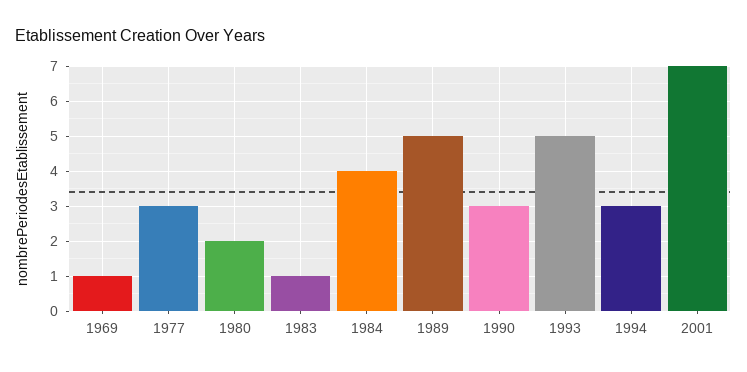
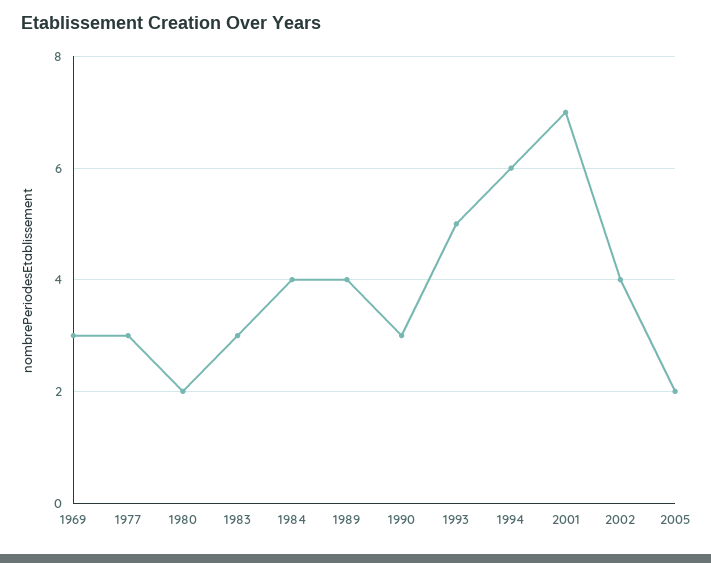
1969: 1 -> 3
1983: 1 -> 3
1989: 5 -> 4
1994: 3 -> 6
2002: none -> 4
2005: none -> 2

